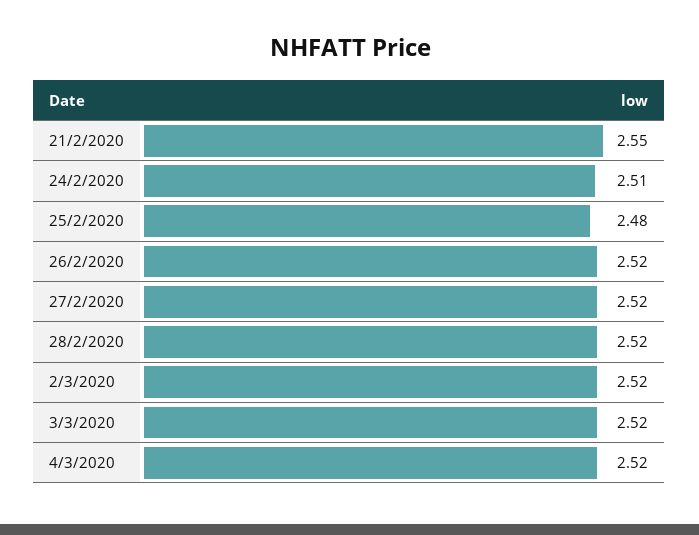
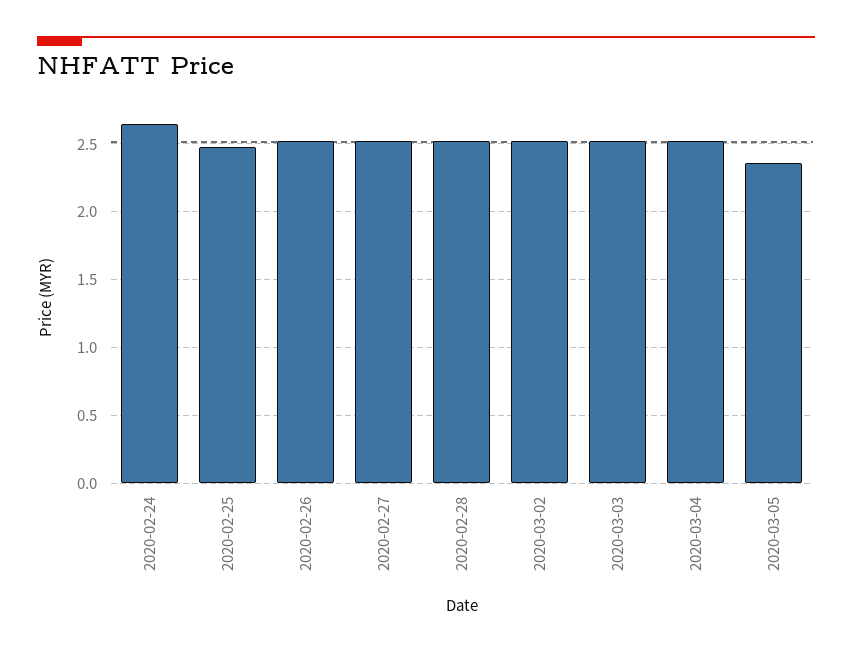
21/2/2020: 2.55 -> none
24/2/2020: 2.51 -> 2.65
2020-03-05: none -> 2.35

